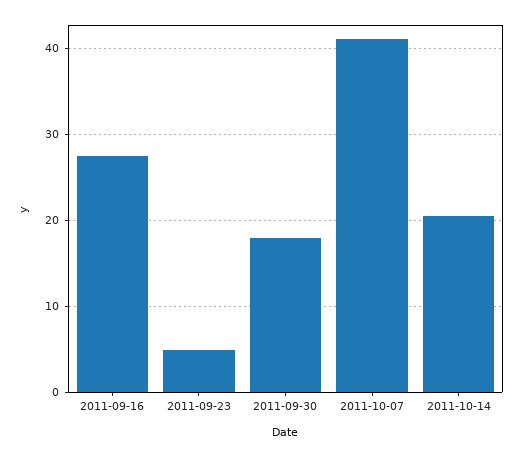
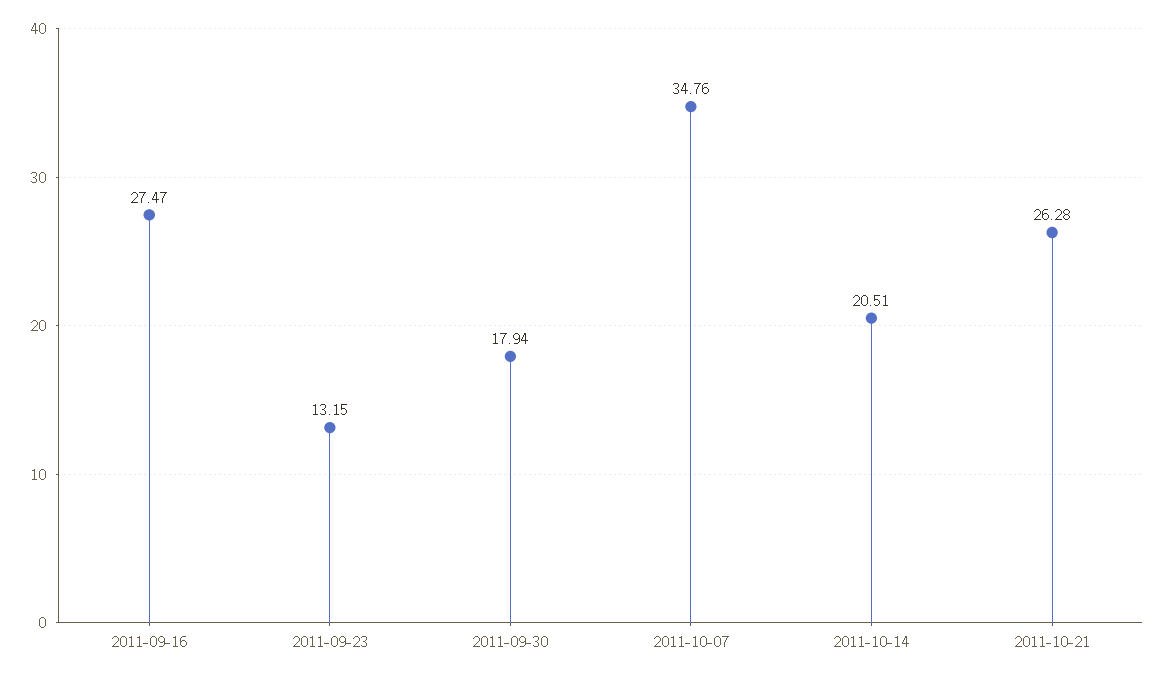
2011-09-23: 5 -> 13.15
2011-10-07: 41 -> 34.76
2011-10-21: none -> 26.28

